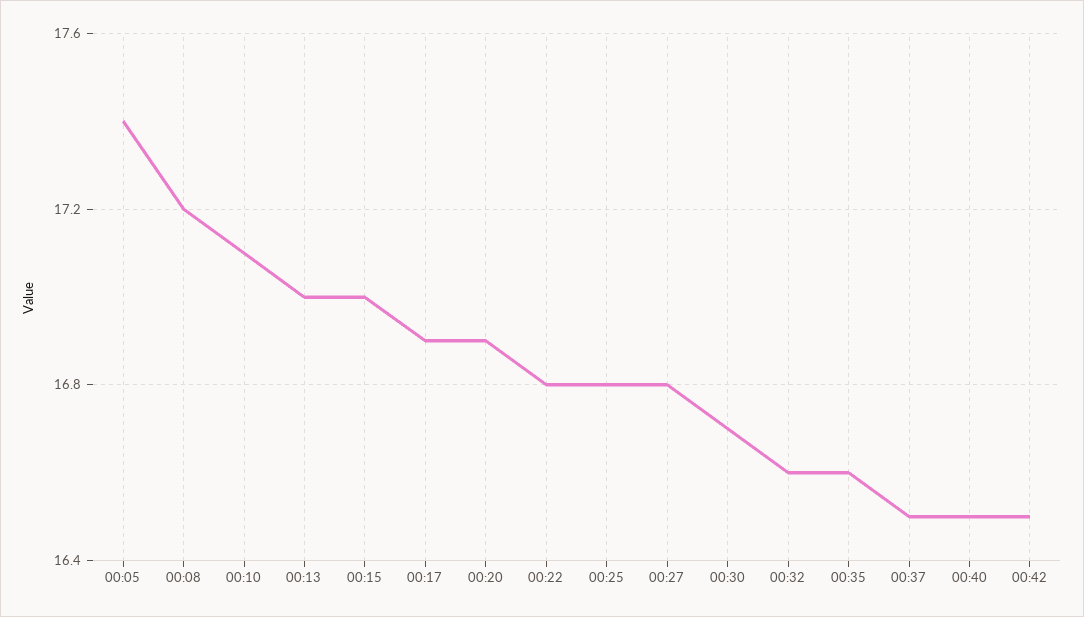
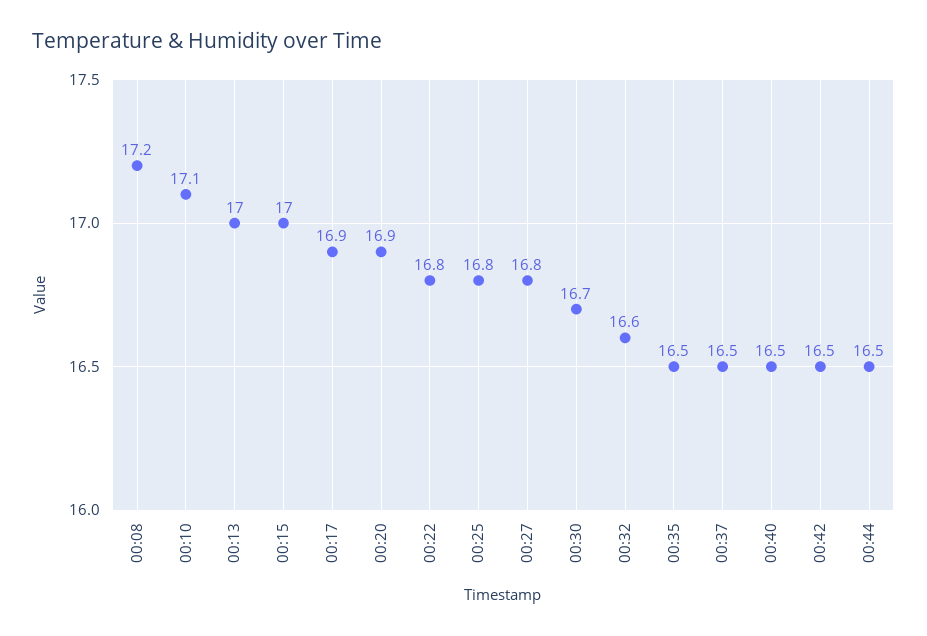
00:05: 17.4 -> none
00:35: 16.6 -> 16.5
00:44: none -> 16.5

